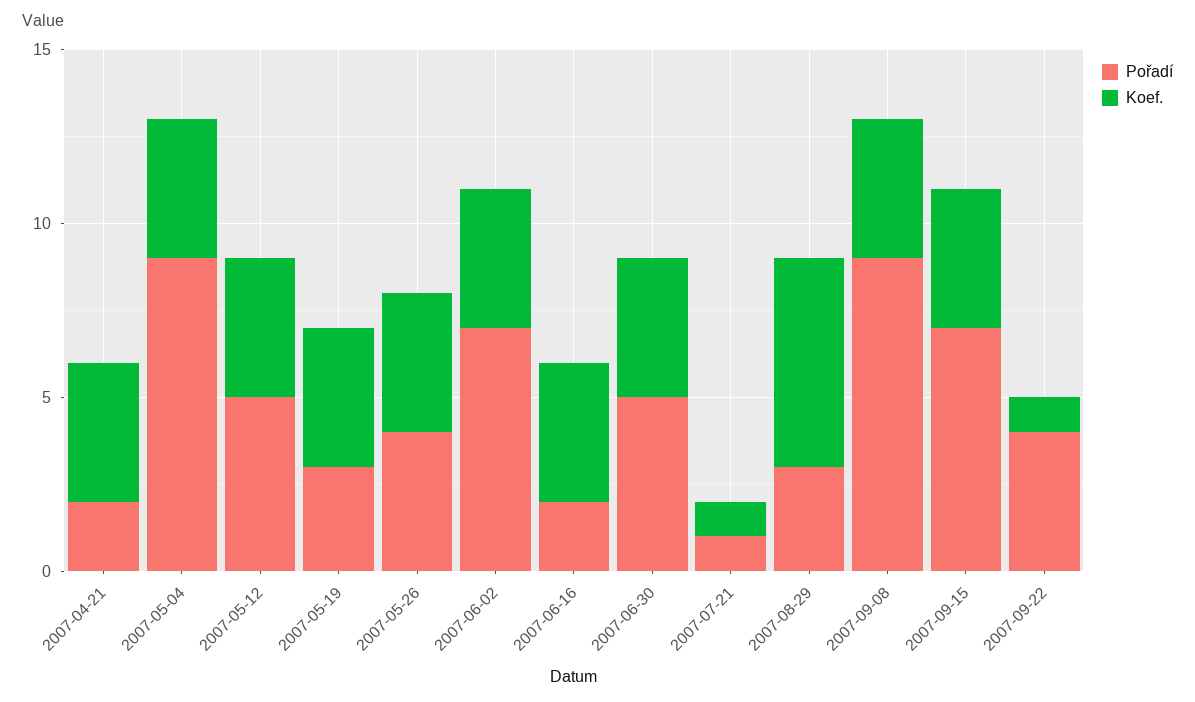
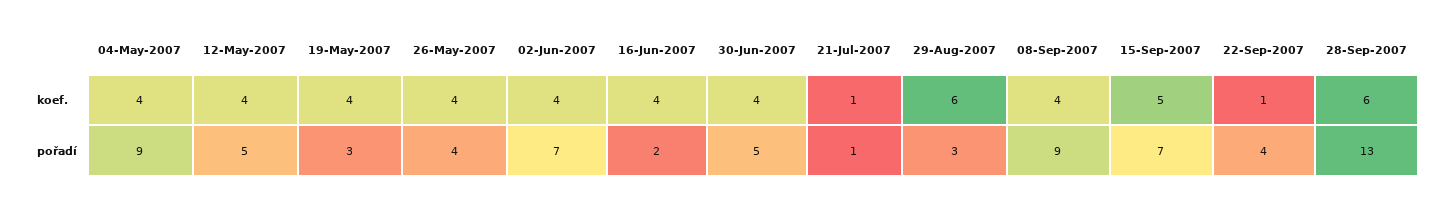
Pořadí, 2007-04-21: 2 -> none
Koef., 2007-04-21: 4 -> none
Koef., 2007-09-15: 4 -> 5
Koef., 28-Sep-2007: none -> 6
Pořadí, 28-Sep-2007: none -> 13

